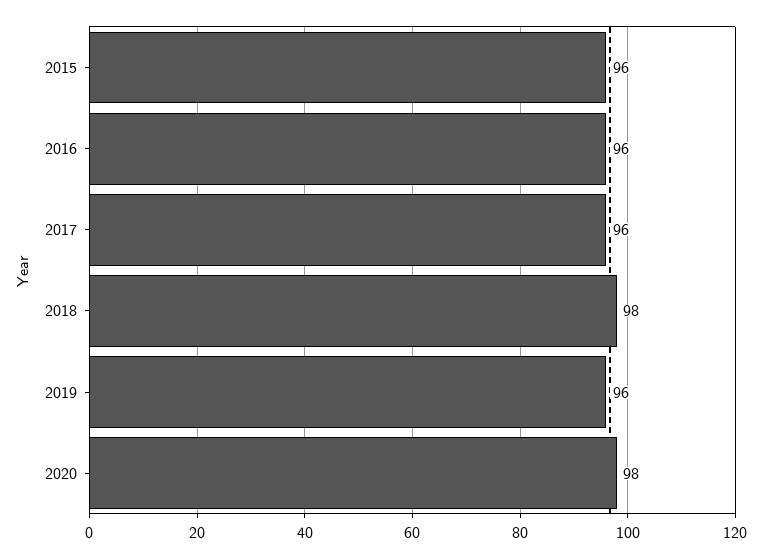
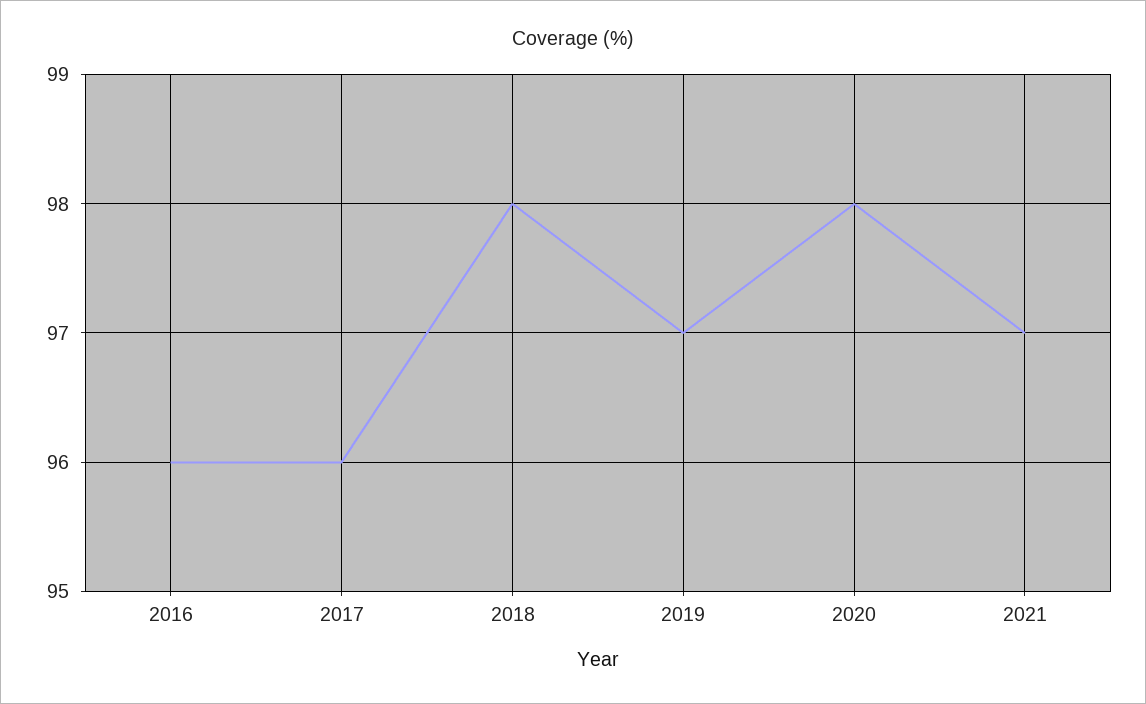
2015: 96 -> none
2019: 96 -> 97
2021: none -> 97

